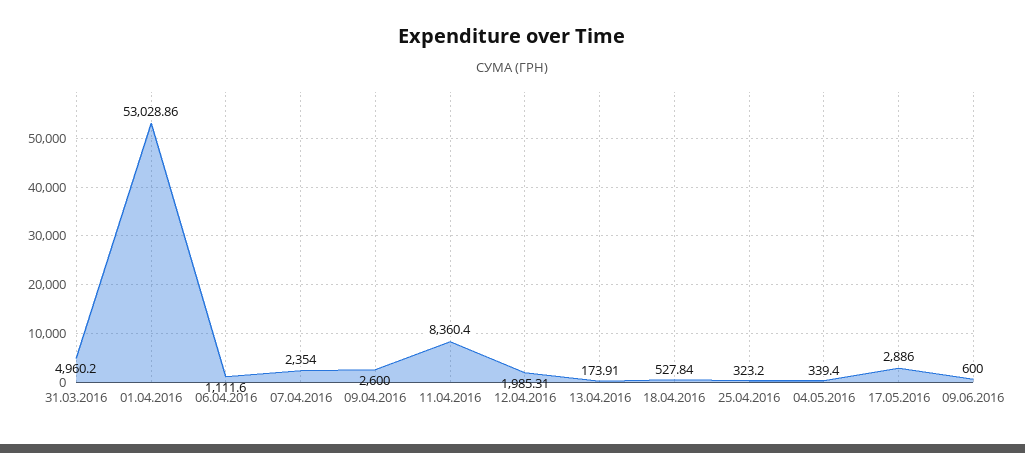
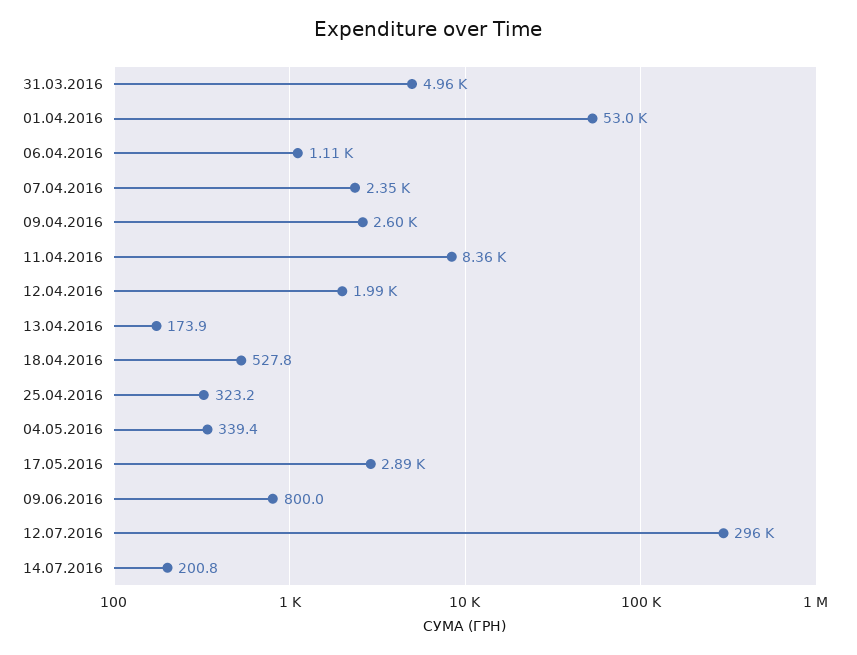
09.06.2016: 600 -> 800
12.07.2016: none -> 296000
14.07.2016: none -> 200.8

